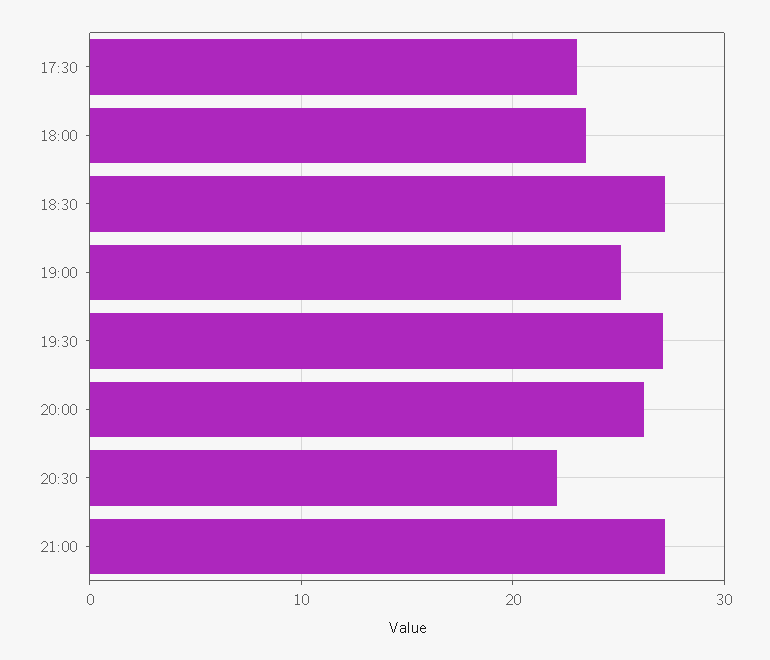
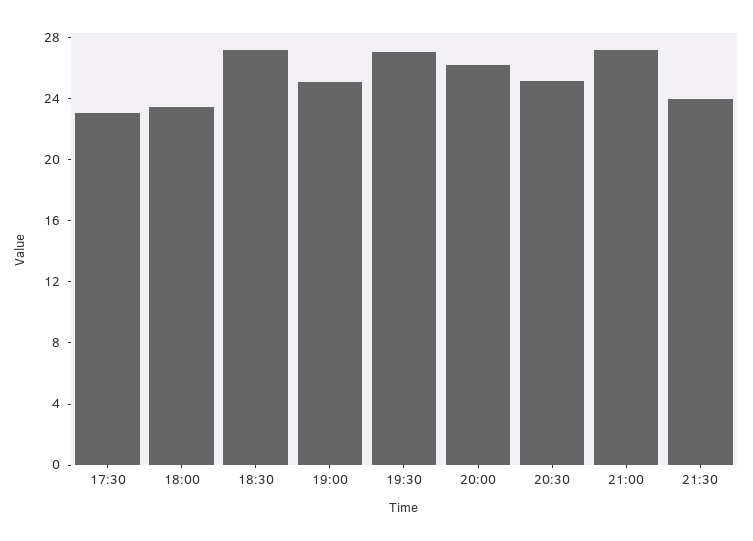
20:30: 22 -> 25
21:30: none -> 24

